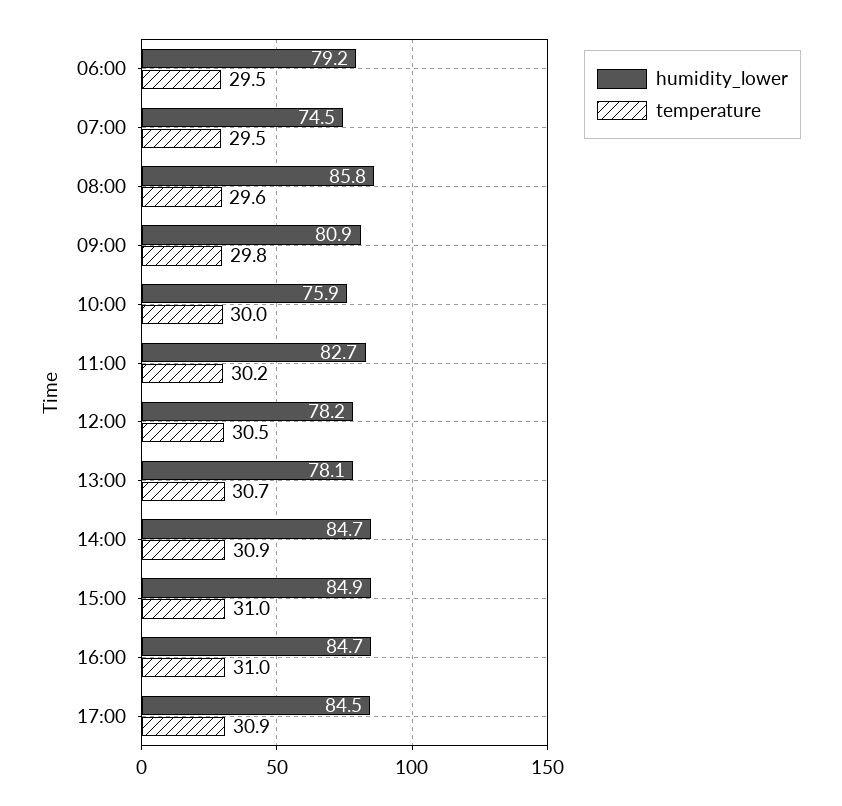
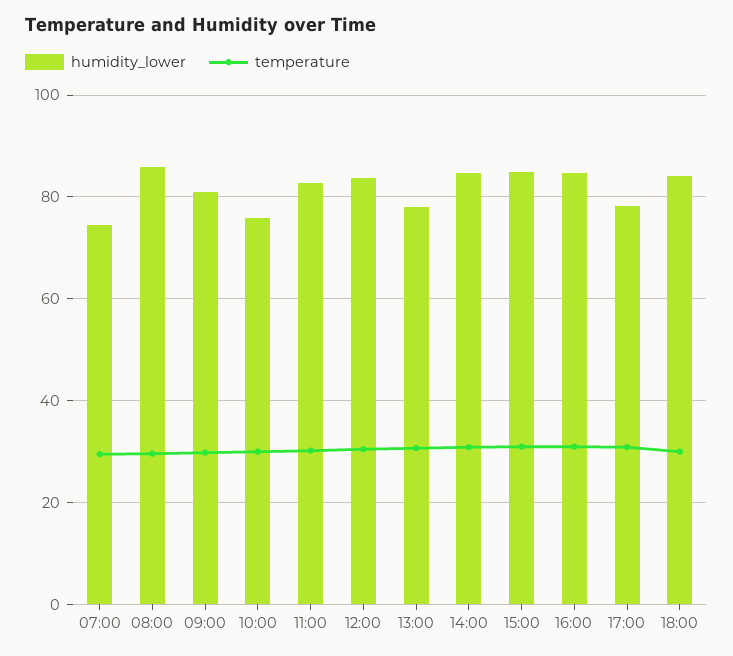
humidity_lower, 06:00: 79.2 -> none
temperature, 06:00: 29.5 -> none
humidity_lower, 12:00: 78.2 -> 84
humidity_lower, 17:00: 84.5 -> 78
humidity_lower, 18:00: none -> 84
temperature, 18:00: none -> 30

